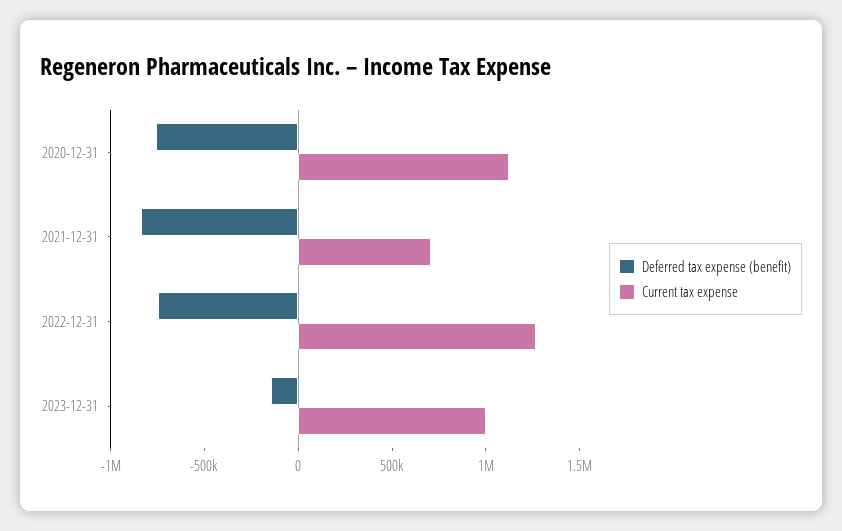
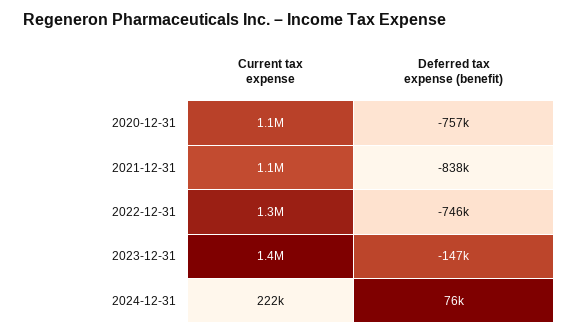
Current tax expense, 2021-12-31: 700000 -> 1100000
Current tax expense, 2023-12-31: 1000000 -> 1400000
Current tax expense, 2024-12-31: none -> 222000
Deferred tax expense (benefit), 2024-12-31: none -> 76000

